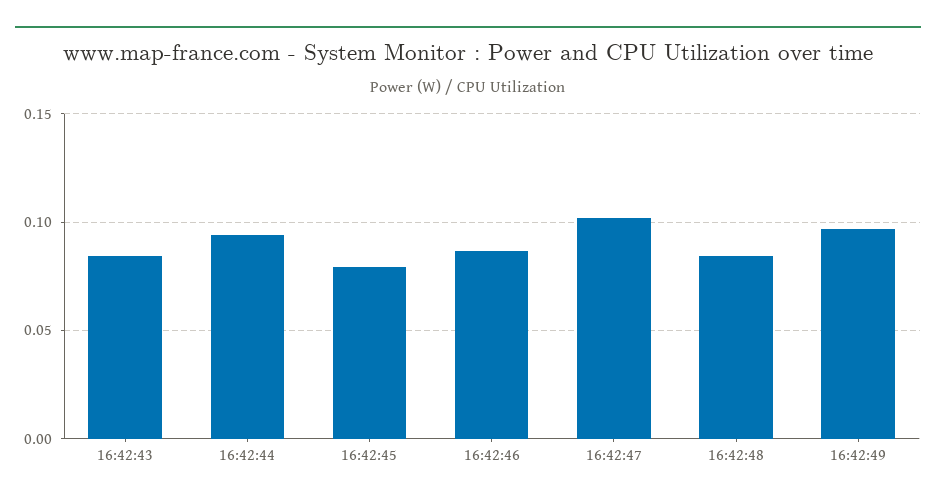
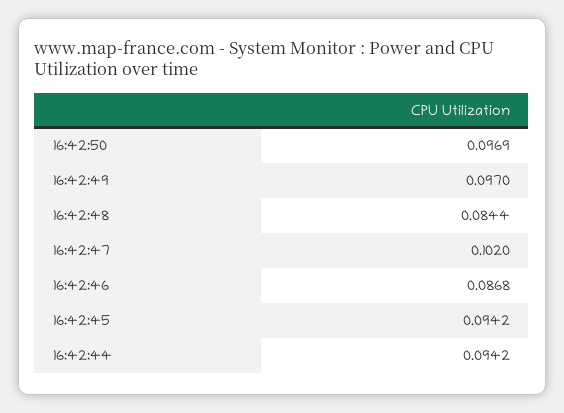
16:42:43: 0.085 -> none
16:42:45: 0.08 -> 0.0942
16:42:50: none -> 0.0969

